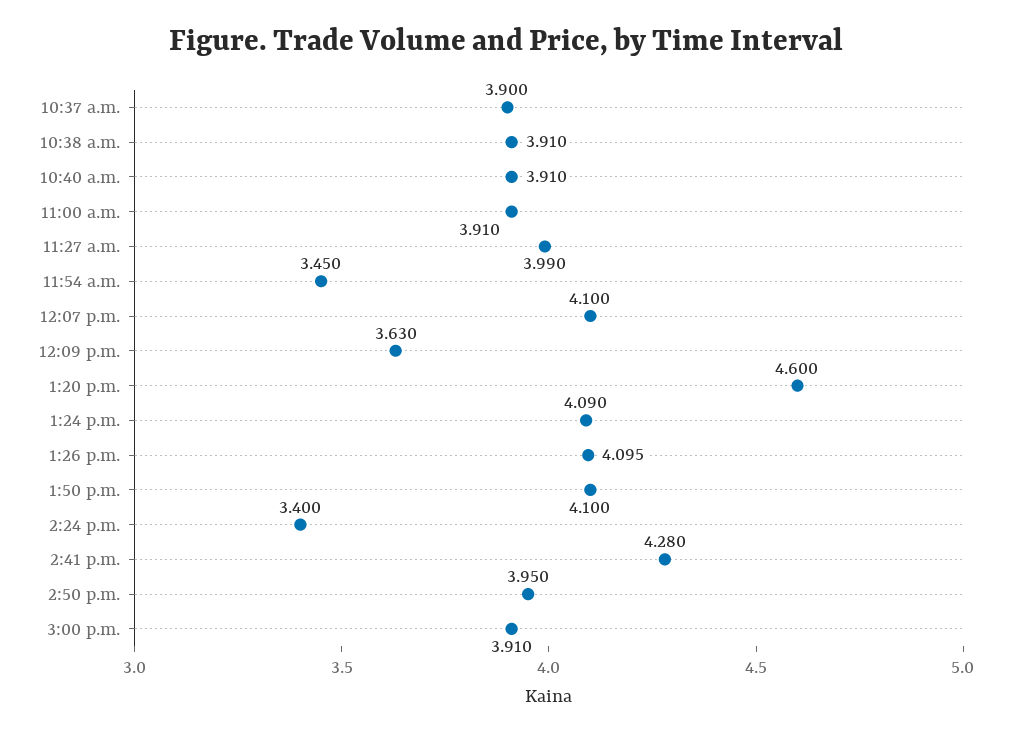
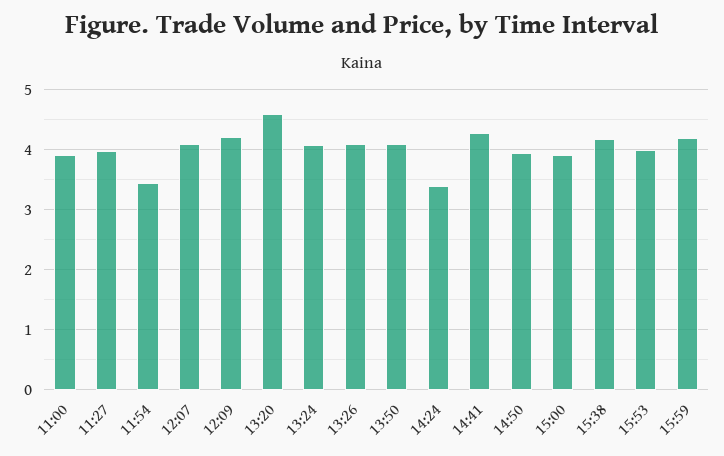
10:37 a.m.: 3.9 -> none
10:38 a.m.: 3.91 -> none
10:40 a.m.: 3.91 -> none
12:09 p.m.: 3.63 -> 4.2
15:38: none -> 4.2
15:53: none -> 4
15:59: none -> 4.2

